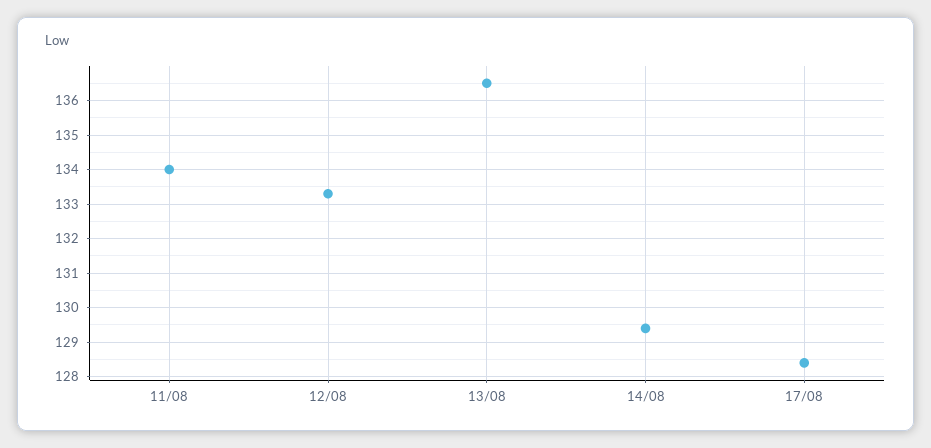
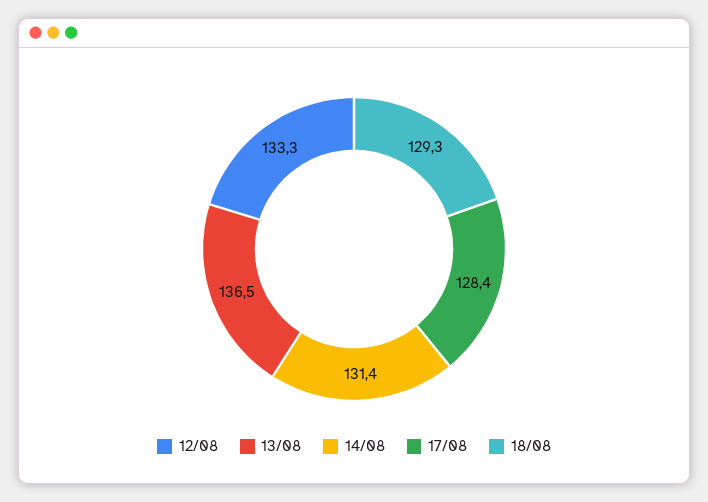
11/08: 134 -> none
14/08: 129.5 -> 131.4
18/08: none -> 129.3

